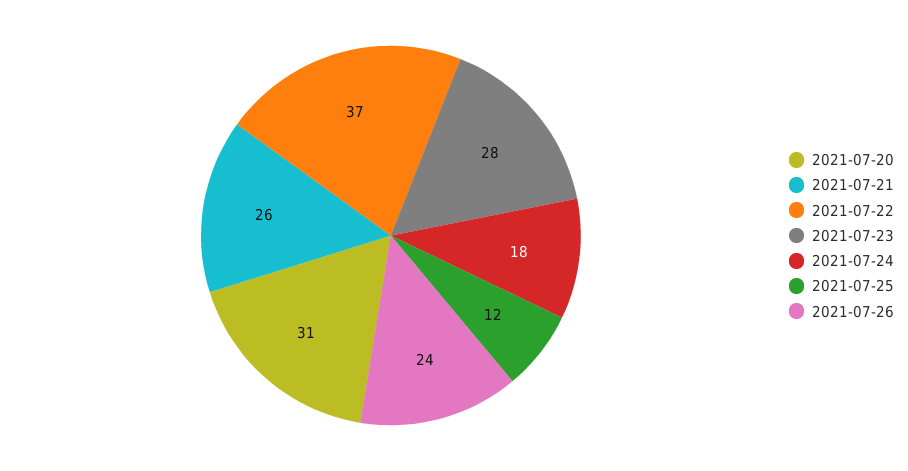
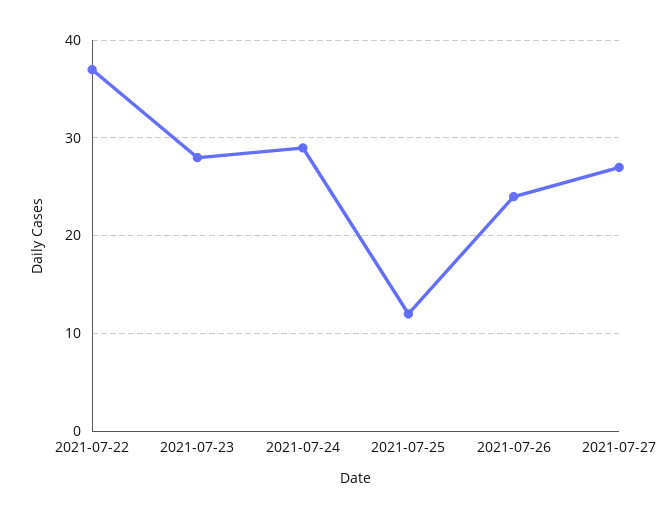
2021-07-20: 31 -> none
2021-07-21: 26 -> none
2021-07-24: 18 -> 29
2021-07-27: none -> 27

